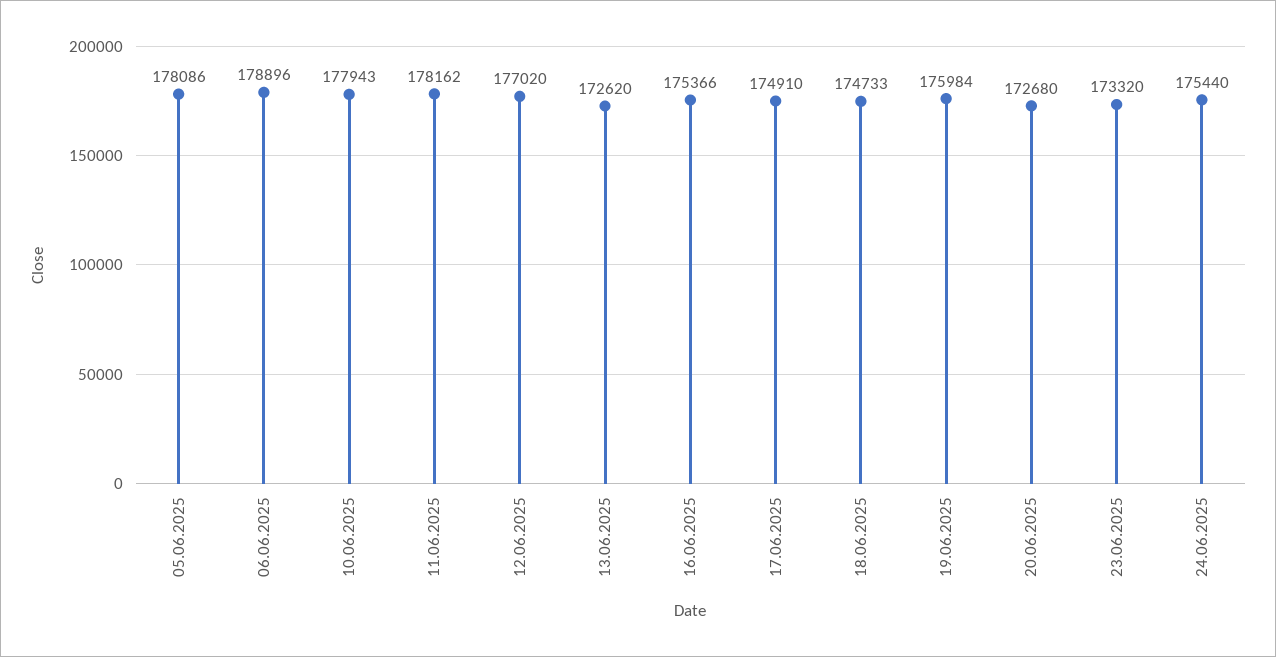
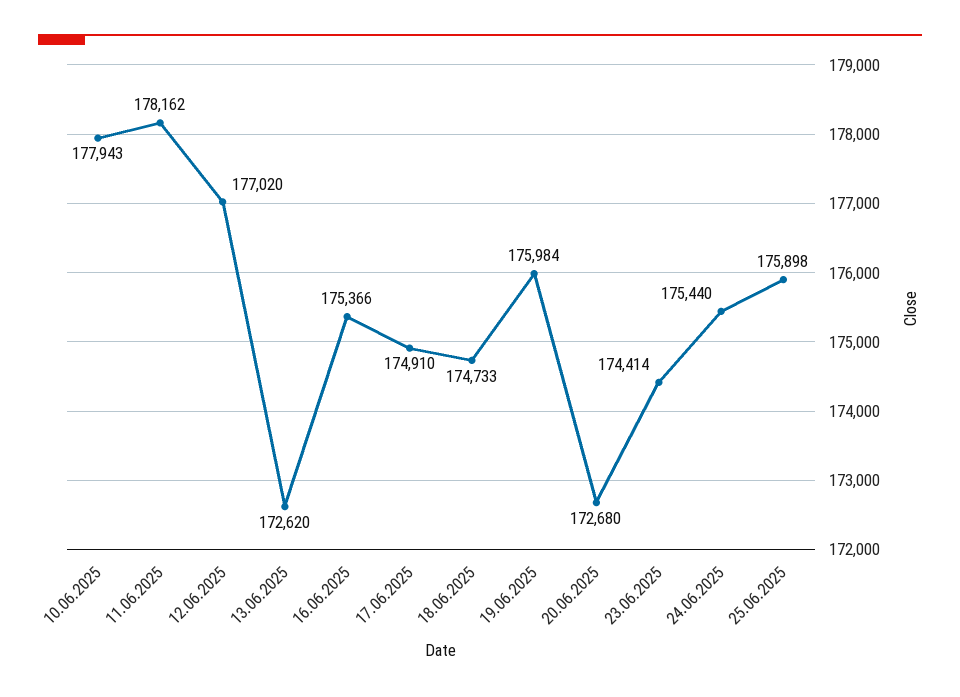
05.06.2025: 178086 -> none
06.06.2025: 178896 -> none
23.06.2025: 173320 -> 174414
25.06.2025: none -> 175898

